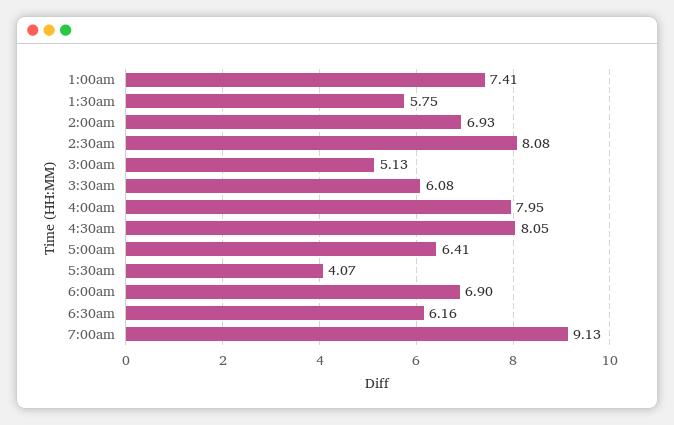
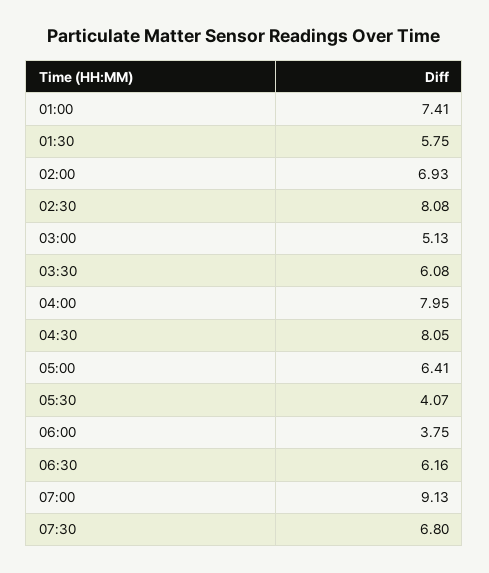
6:00am: 6.9 -> 3.75
07:30: none -> 6.8

